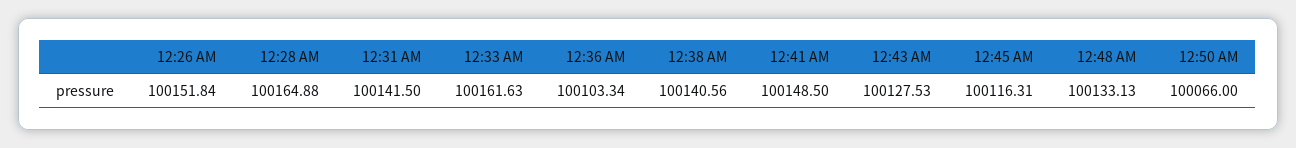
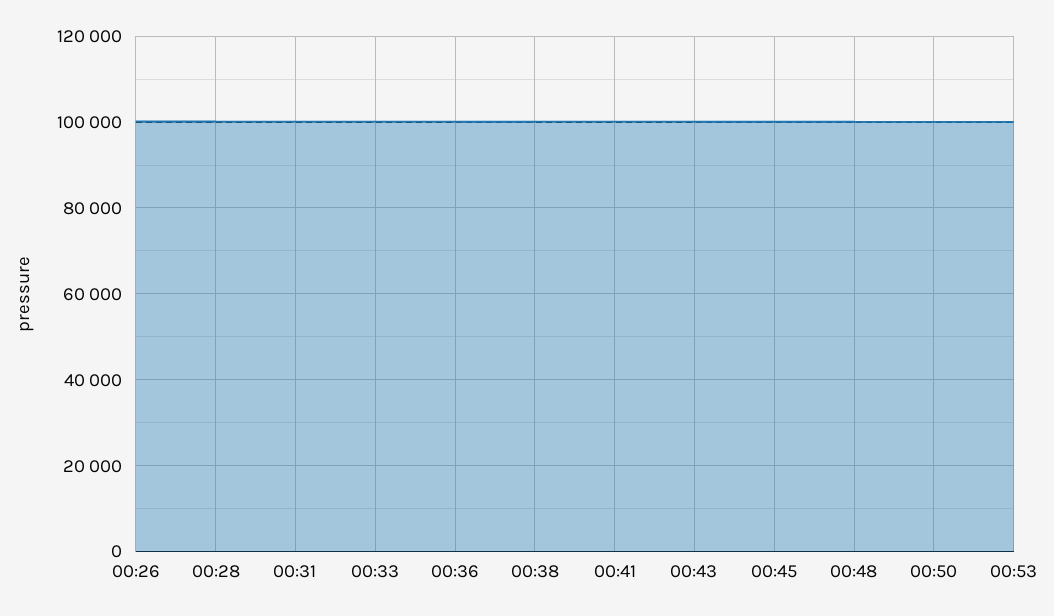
00:53: none -> 100000

